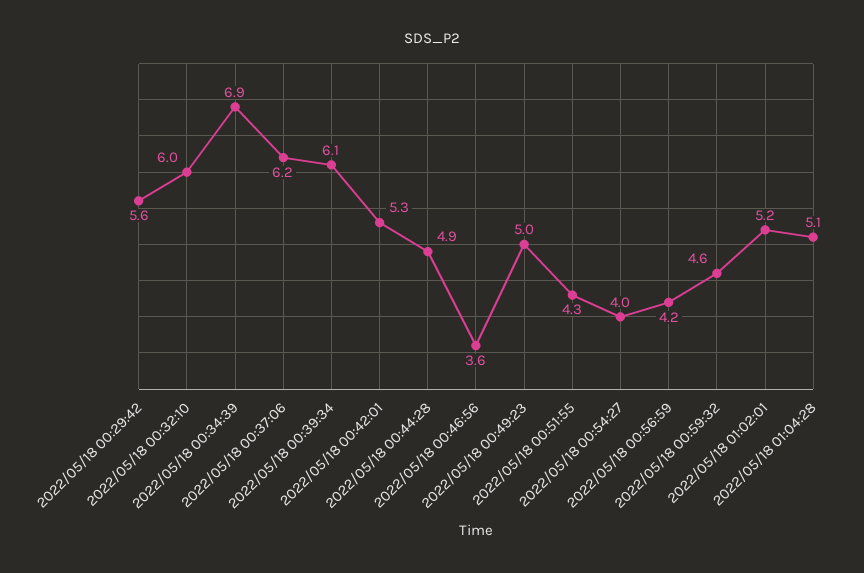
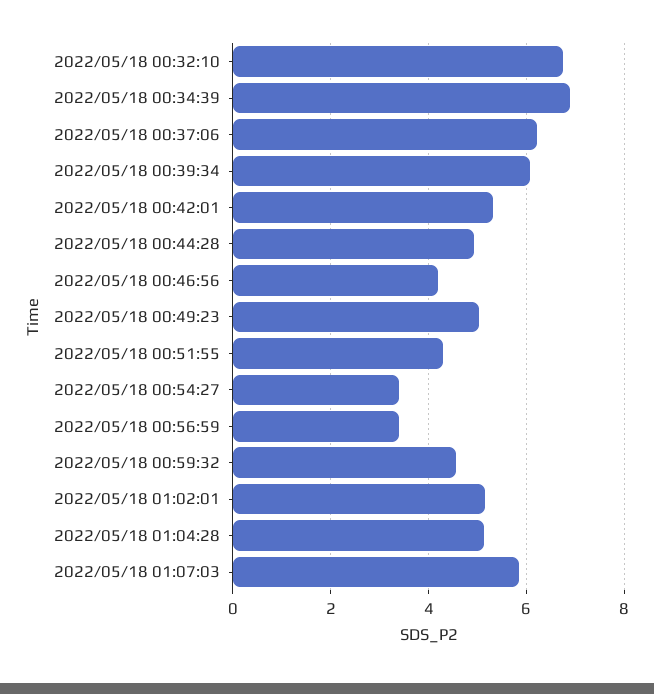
2022/05/18 00:29:42: 5.6 -> none
2022/05/18 00:32:10: 6 -> 6.8
2022/05/18 00:46:56: 3.6 -> 4.2
2022/05/18 00:54:27: 4 -> 3.4
2022/05/18 00:56:59: 4.2 -> 3.4
2022/05/18 01:07:03: none -> 5.8

